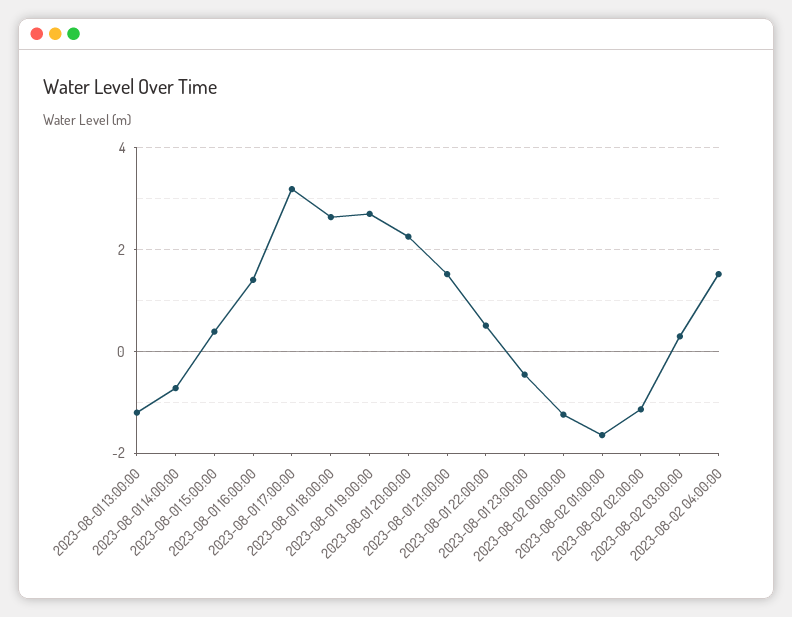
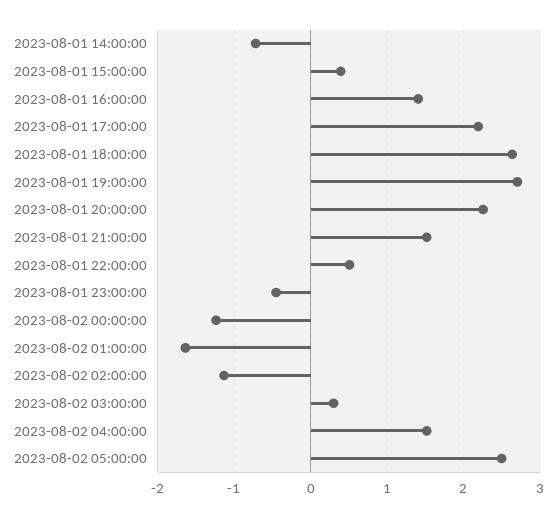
2023-08-01 13:00:00: -1.2 -> none
2023-08-01 17:00:00: 3.2 -> 2.2
2023-08-02 05:00:00: none -> 2.5

